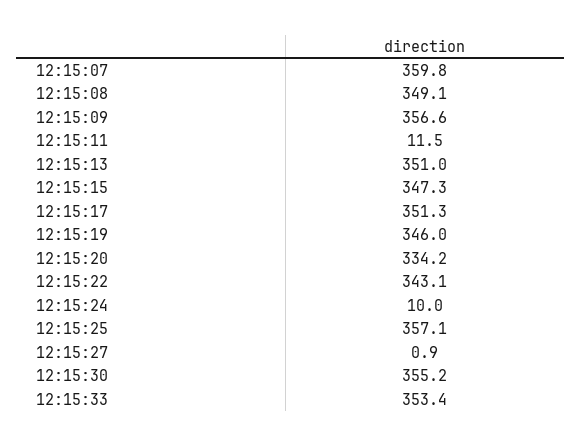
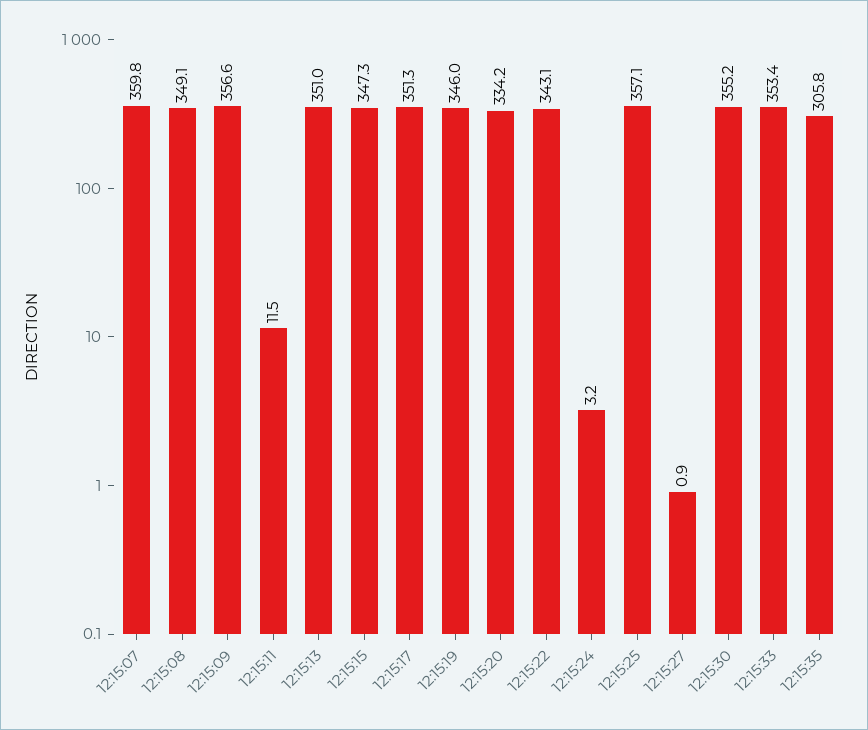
12:15:24: 10 -> 3.2
12:15:35: none -> 305.8

